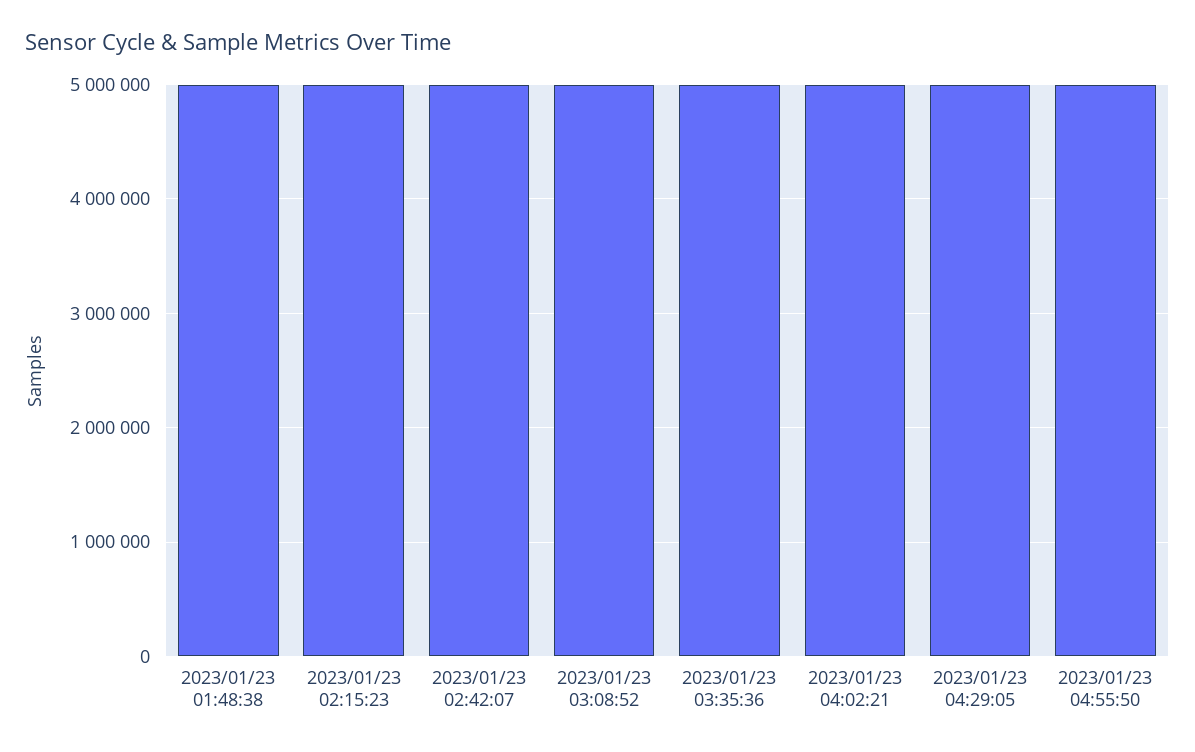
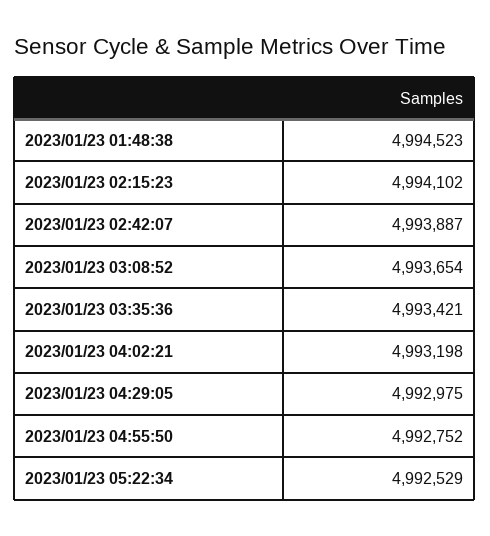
2023/01/23 05:22:34: none -> 4992529

